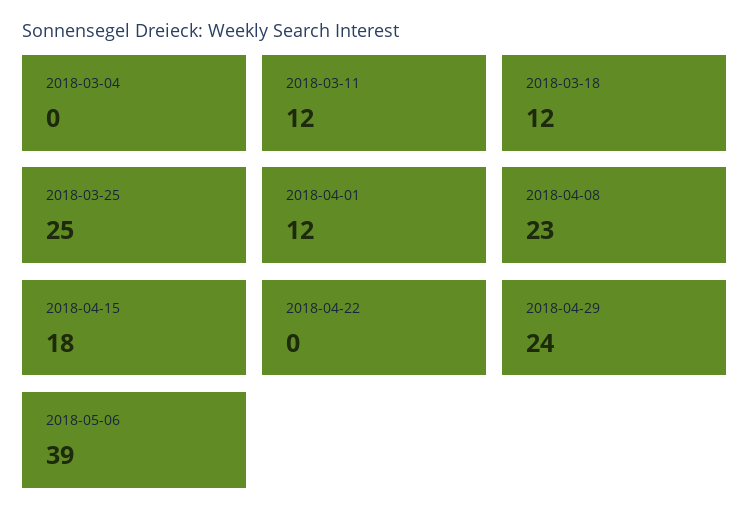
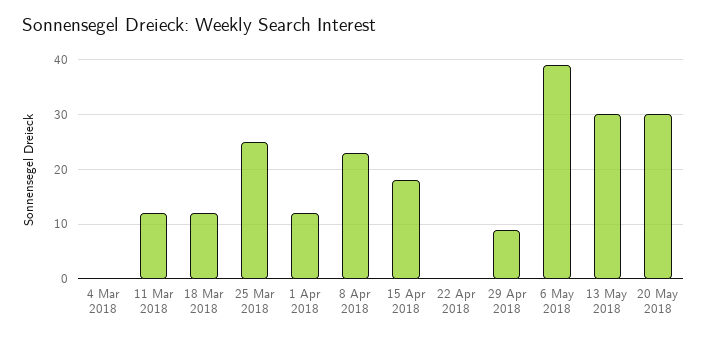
2018-04-29: 24 -> 10
13 May 2018: none -> 30
20 May 2018: none -> 30

